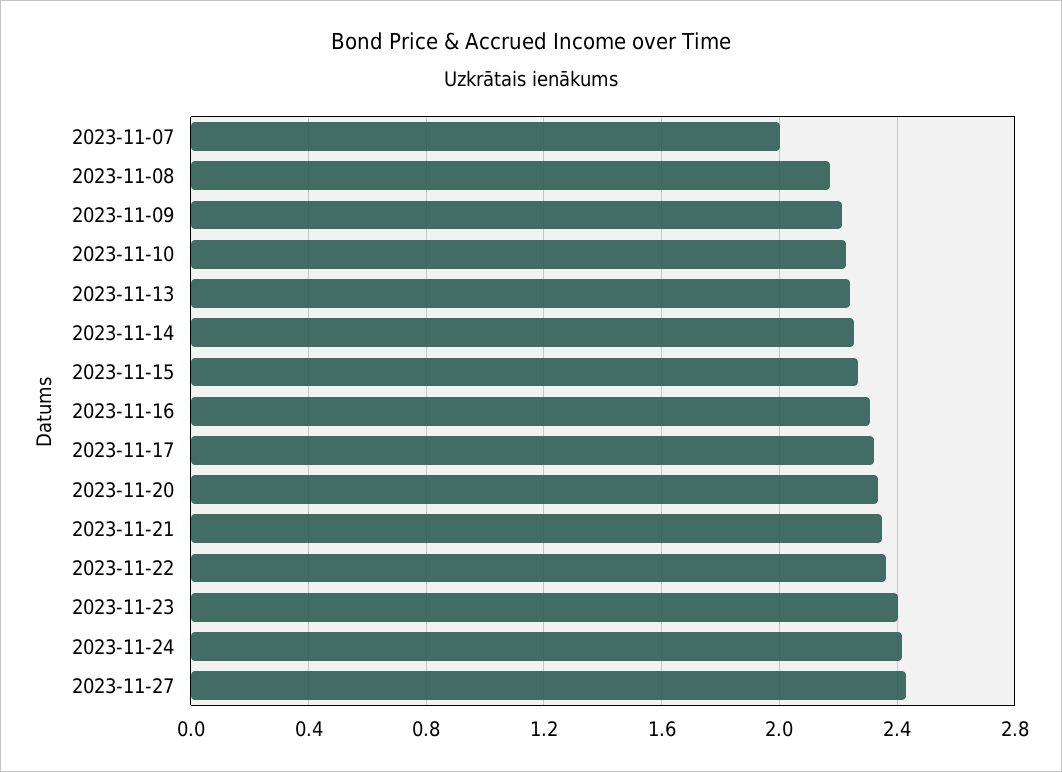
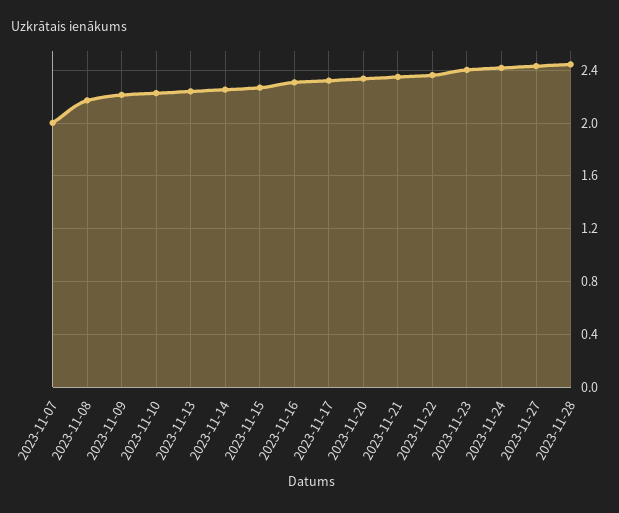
2023-11-28: none -> 2.45

